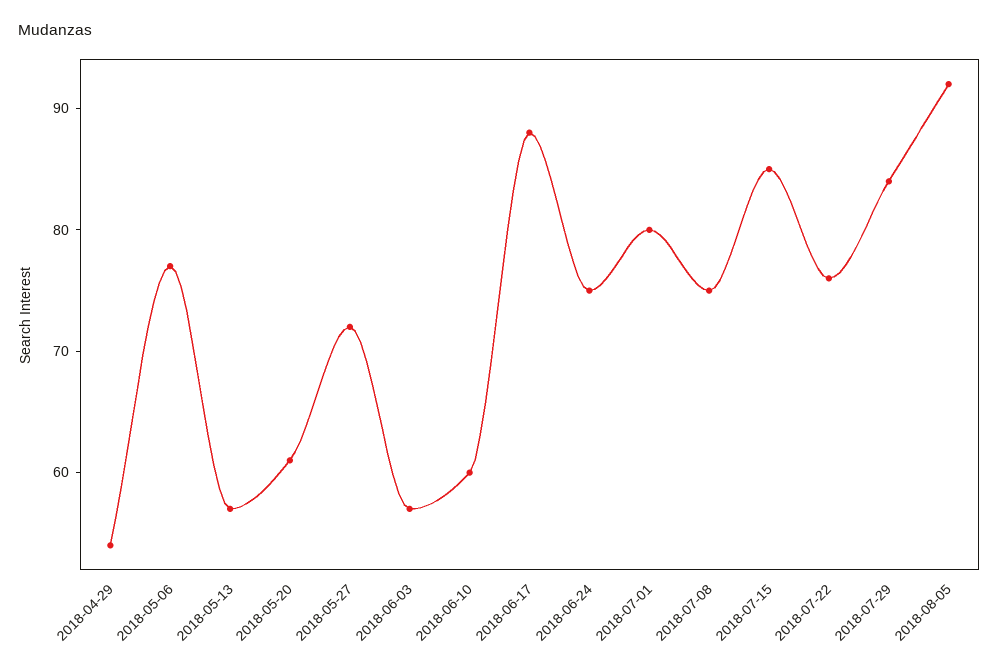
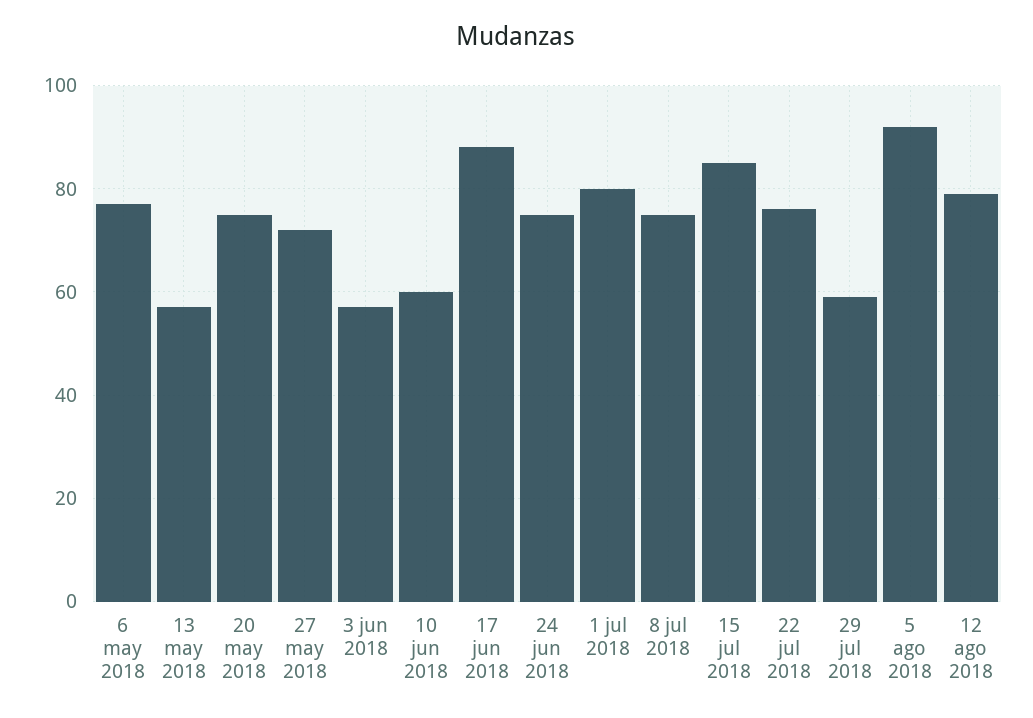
2018-04-29: 54 -> none
2018-05-20: 61 -> 75
2018-07-29: 84 -> 60
12 ago 2018: none -> 80

